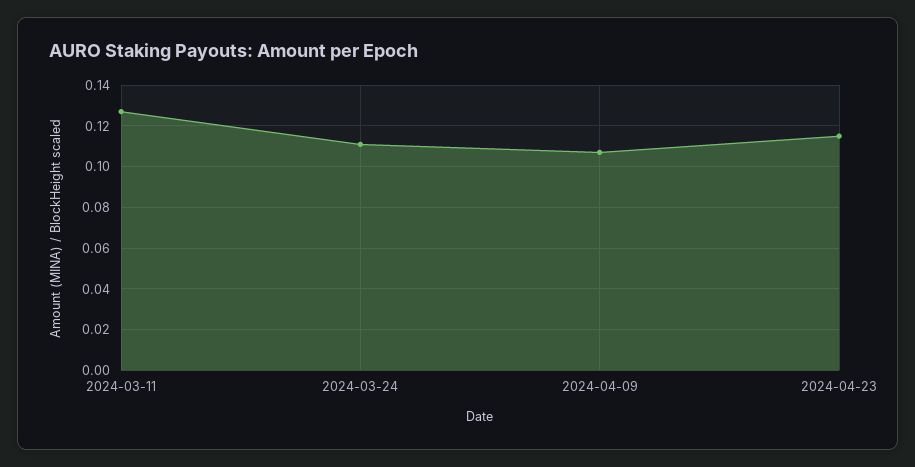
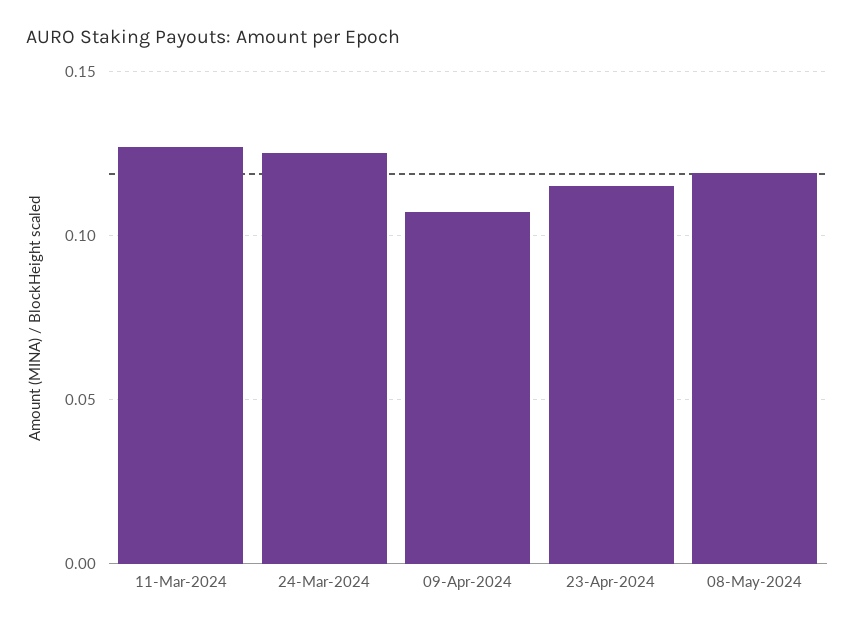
2024-03-24: 0.11 -> 0.125
08-May-2024: none -> 0.12

